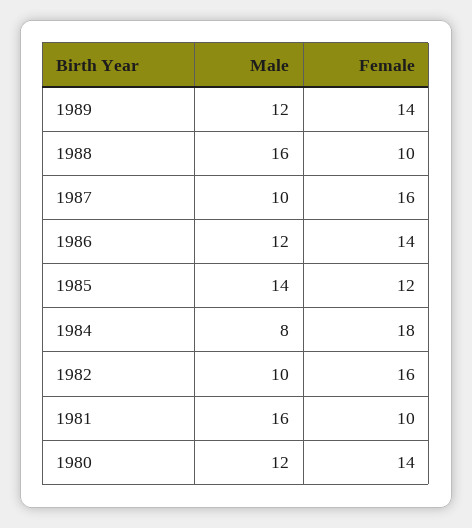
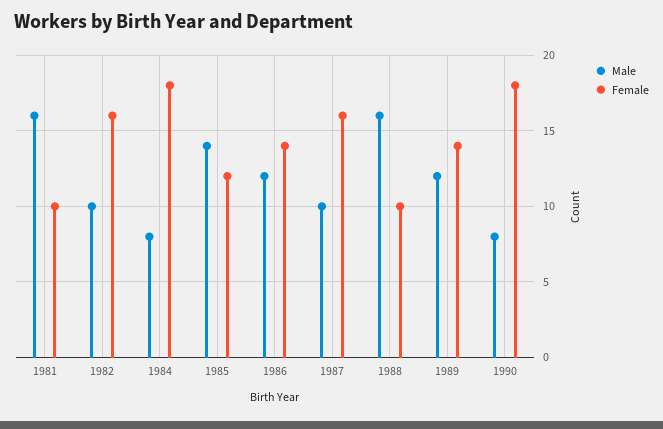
Male, 1980: 12 -> none
Female, 1980: 14 -> none
Male, 1990: none -> 8
Female, 1990: none -> 18

